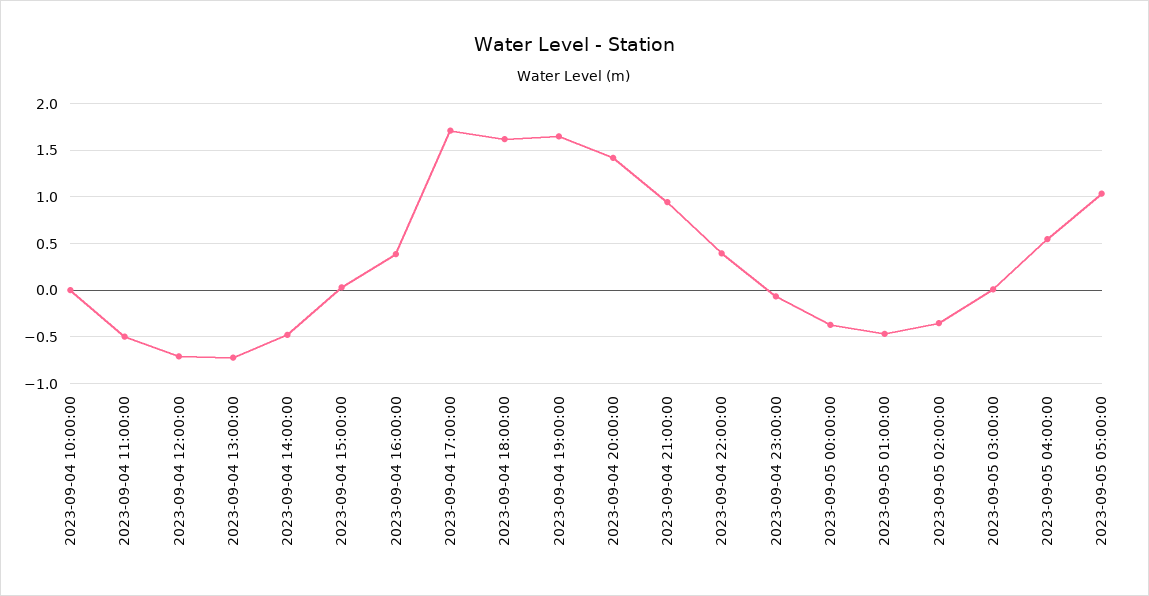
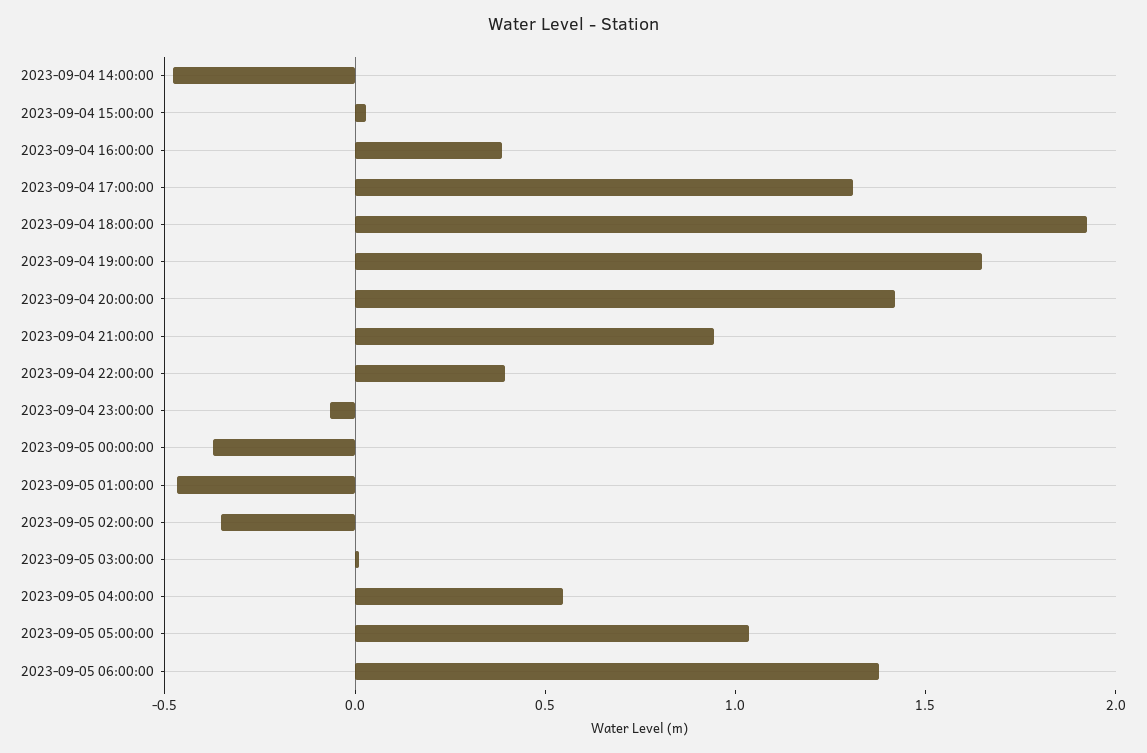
2023-09-04 10:00:00: 0 -> none
2023-09-04 11:00:00: -0.5 -> none
2023-09-04 12:00:00: -0.7 -> none
2023-09-04 13:00:00: -0.7 -> none
2023-09-04 17:00:00: 1.7 -> 1.3
2023-09-04 18:00:00: 1.6 -> 1.9
2023-09-05 06:00:00: none -> 1.4

